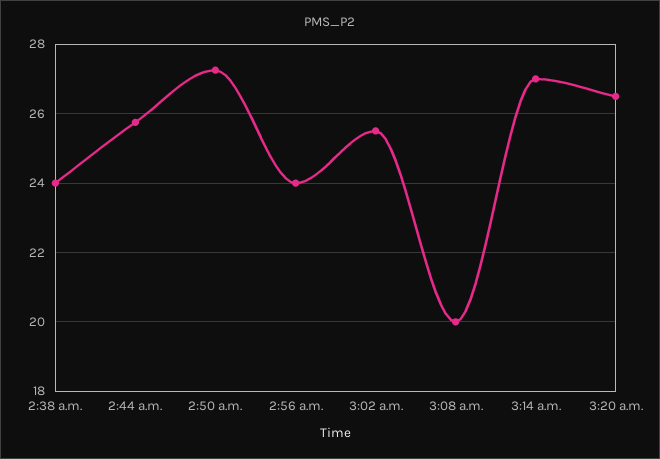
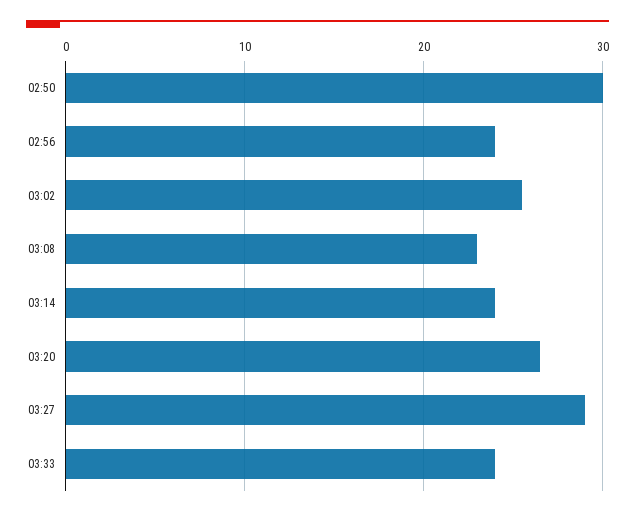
2:38 a.m.: 24 -> none
2:44 a.m.: 25.8 -> none
2:50 a.m.: 27.2 -> 30
3:08 a.m.: 20 -> 23
3:14 a.m.: 27 -> 24
03:27: none -> 29
03:33: none -> 24

